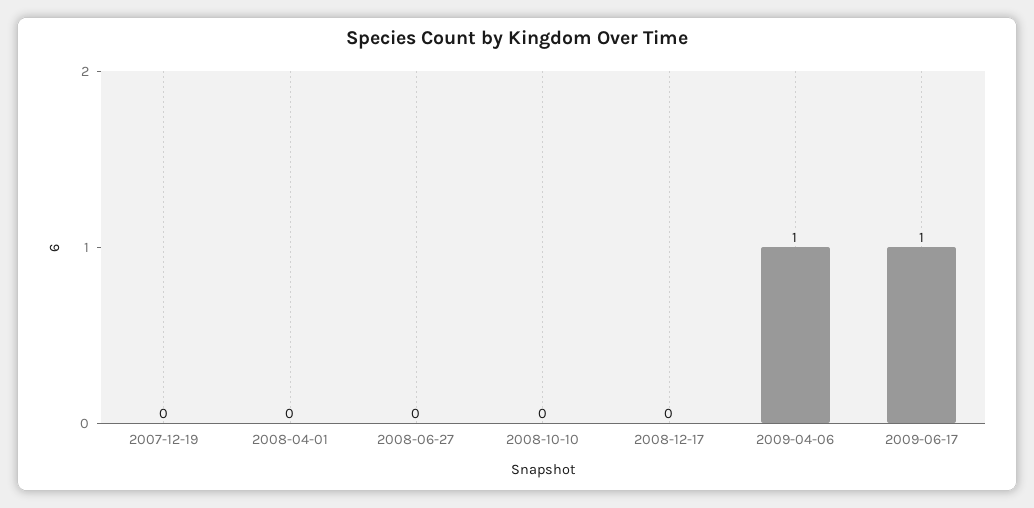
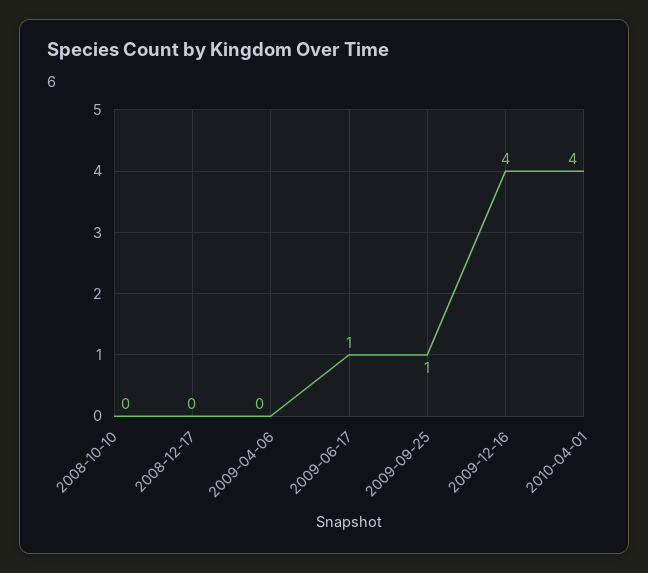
2007-12-19: 0 -> none
2008-04-01: 0 -> none
2008-06-27: 0 -> none
2009-04-06: 1 -> 0
2009-09-25: none -> 1
2009-12-16: none -> 4
2010-04-01: none -> 4

